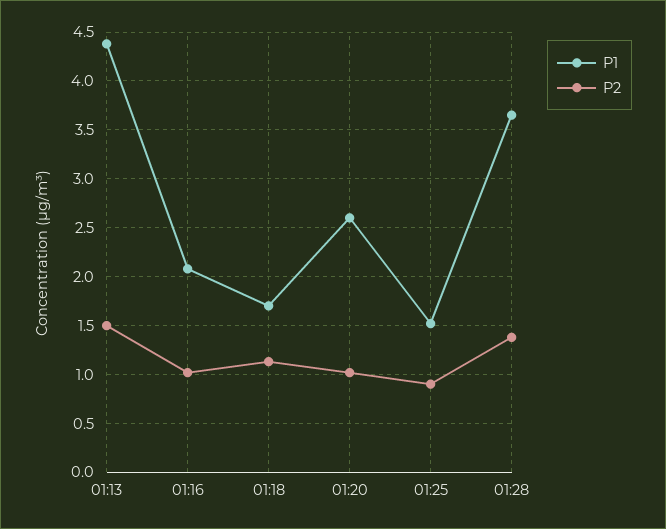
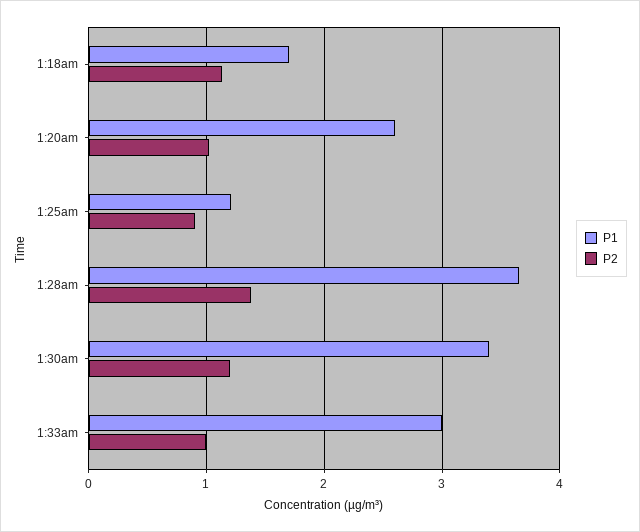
P1, 01:13: 4.4 -> none
P2, 01:13: 1.5 -> none
P1, 01:16: 2.1 -> none
P2, 01:16: 1 -> none
P1, 01:25: 1.5 -> 1.2
P1, 1:30am: none -> 3.4
P2, 1:30am: none -> 1.2
P1, 1:33am: none -> 3
P2, 1:33am: none -> 1

